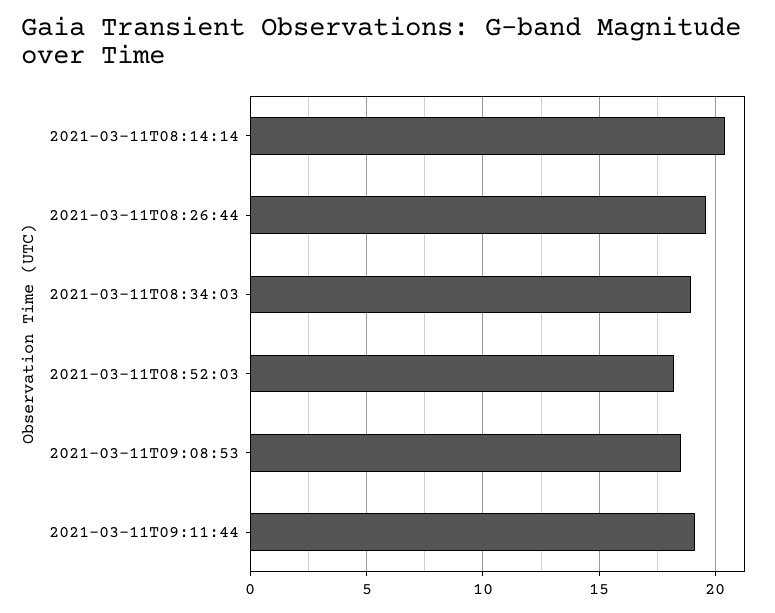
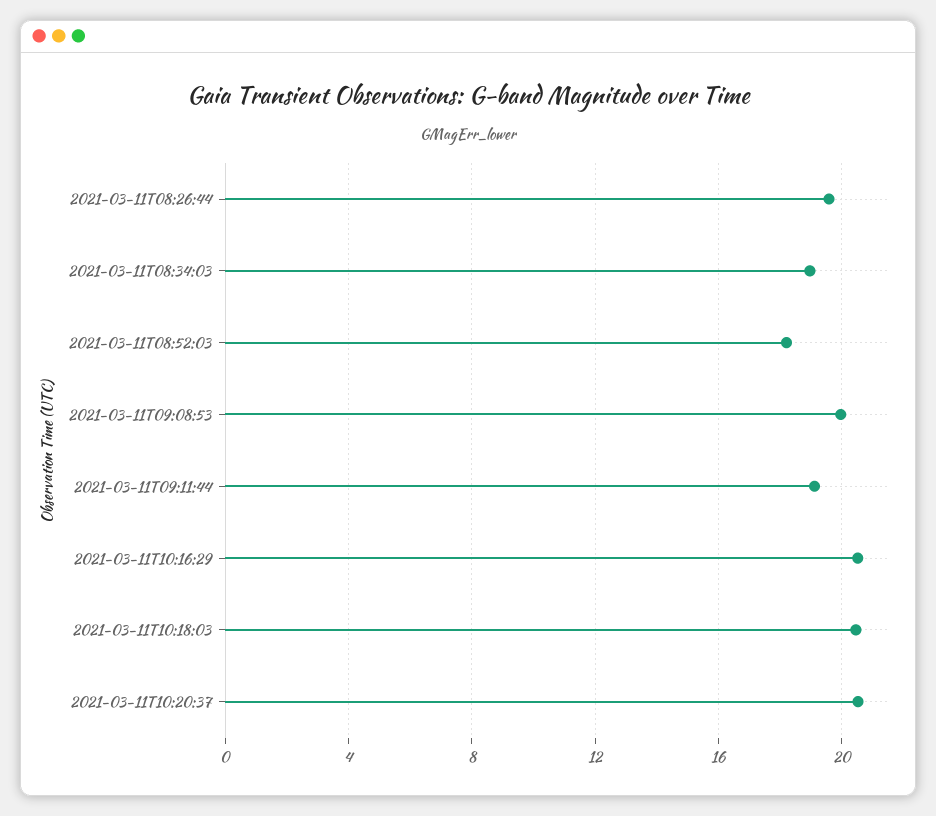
2021-03-11T08:14:14: 20.5 -> none
2021-03-11T09:08:53: 18.5 -> 20
2021-03-11T10:16:29: none -> 20.5
2021-03-11T10:18:03: none -> 20.5
2021-03-11T10:20:37: none -> 20.5

